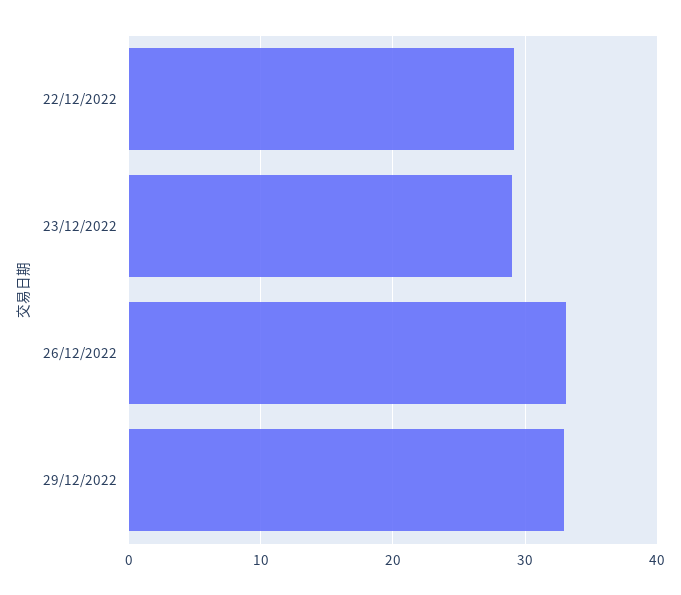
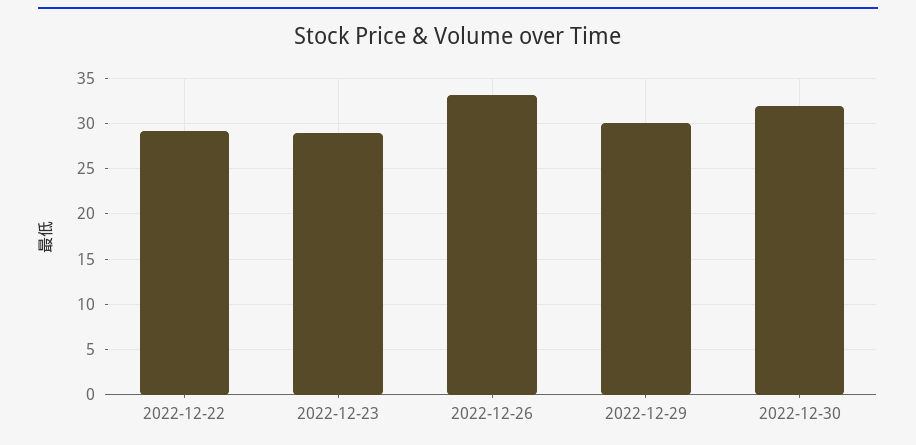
29/12/2022: 33 -> 30
2022-12-30: none -> 32

